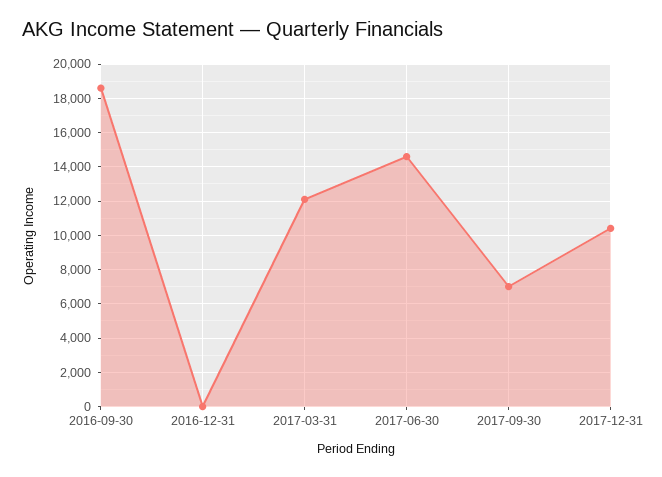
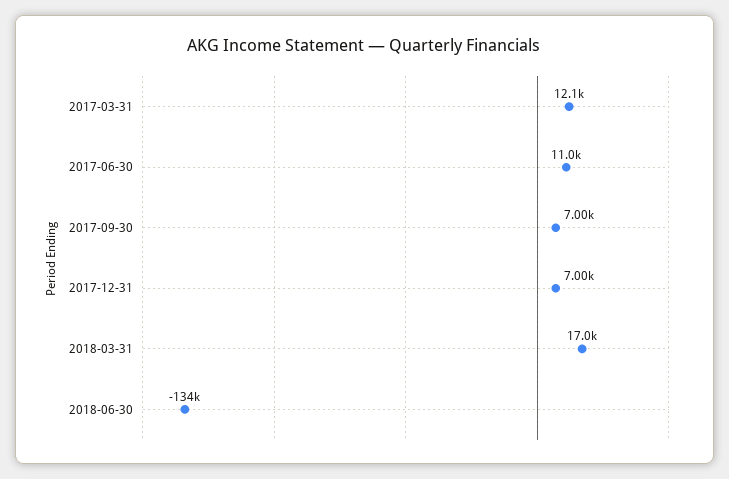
2016-09-30: 18500 -> none
2016-12-31: 0 -> none
2017-06-30: 14500 -> 11000
2017-12-31: 10500 -> 7000
2018-03-31: none -> 17000
2018-06-30: none -> -134000

